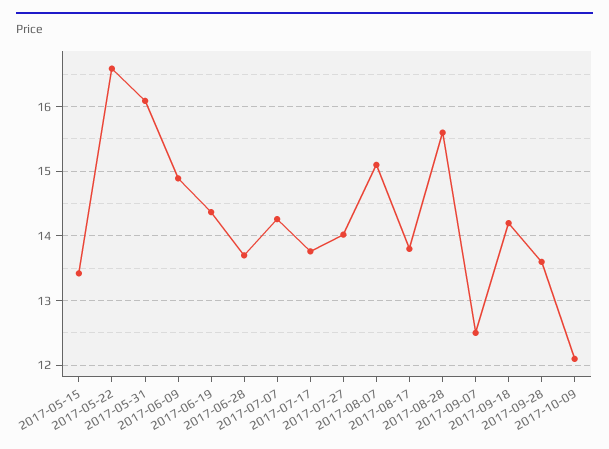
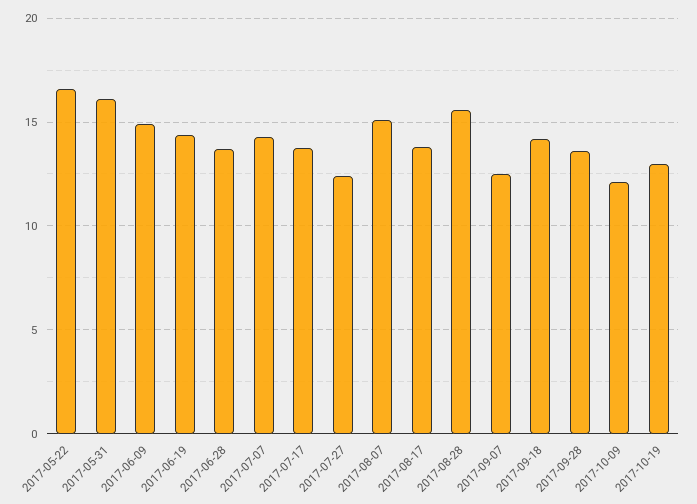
2017-05-15: 13.4 -> none
2017-07-27: 14 -> 12.5
2017-10-19: none -> 13

